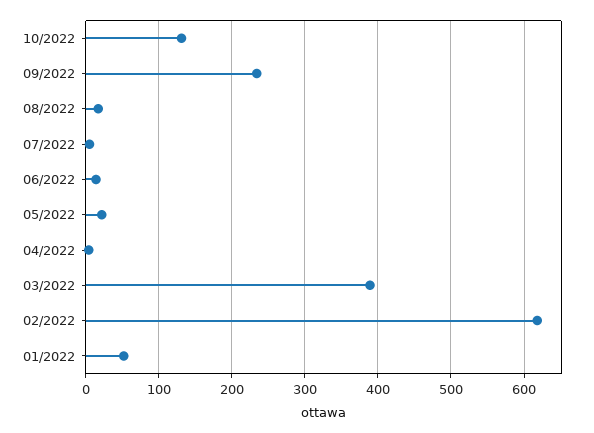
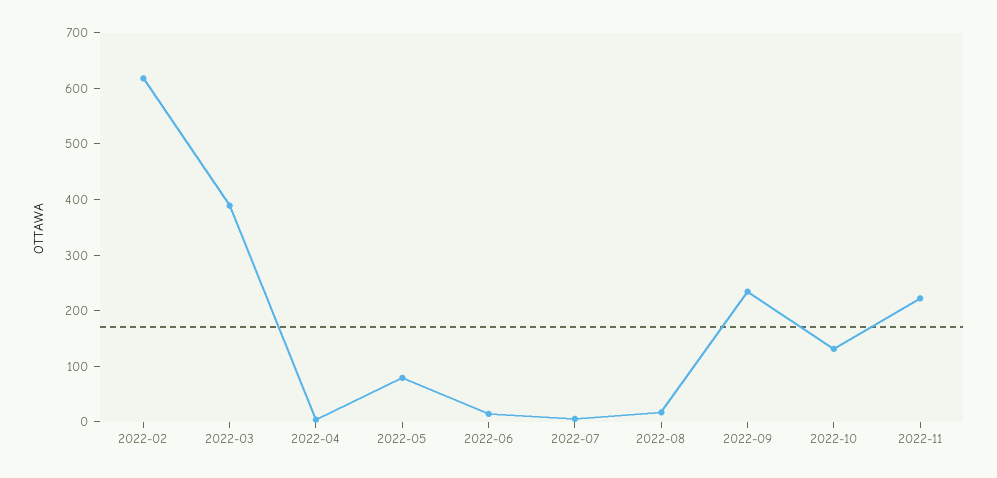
05/2022: 20 -> 80
01/2022: 50 -> none
2022-11: none -> 220

